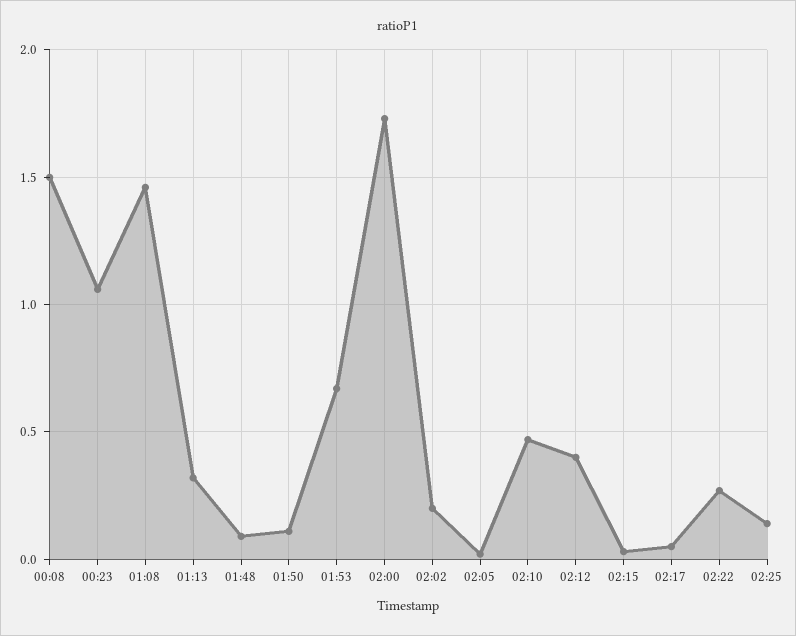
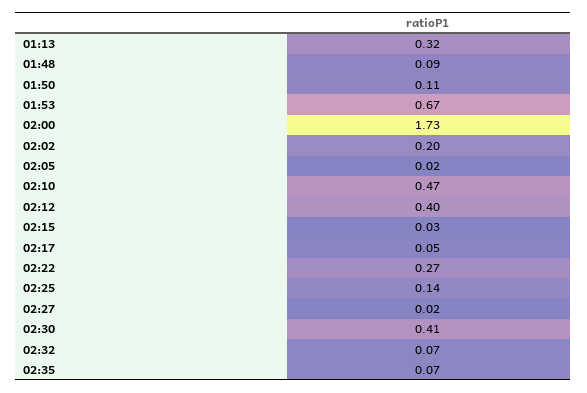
00:08: 1.5 -> none
00:23: 1.05 -> none
01:08: 1.45 -> none
02:27: none -> 0.02
02:30: none -> 0.41
02:32: none -> 0.07
02:35: none -> 0.07

